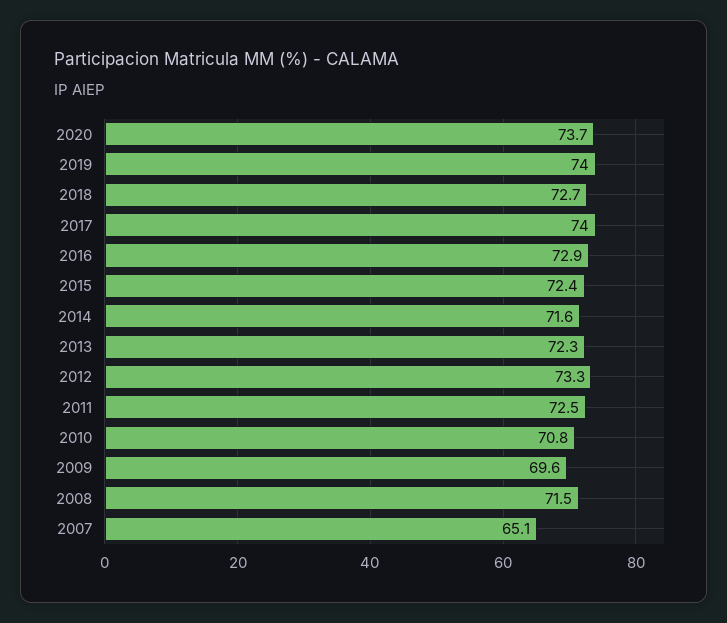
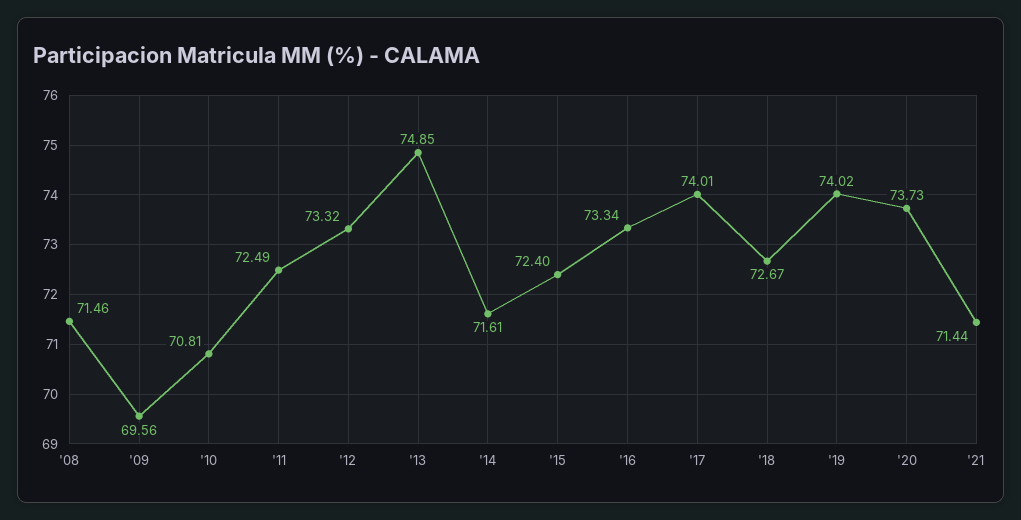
2016: 72.9 -> 73.34
2013: 72.3 -> 74.85
2007: 65.1 -> none
'21: none -> 71.44

